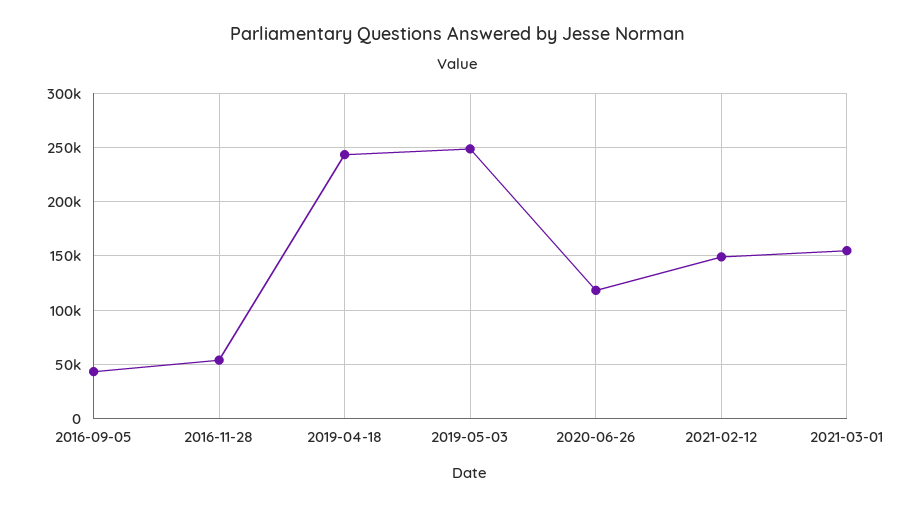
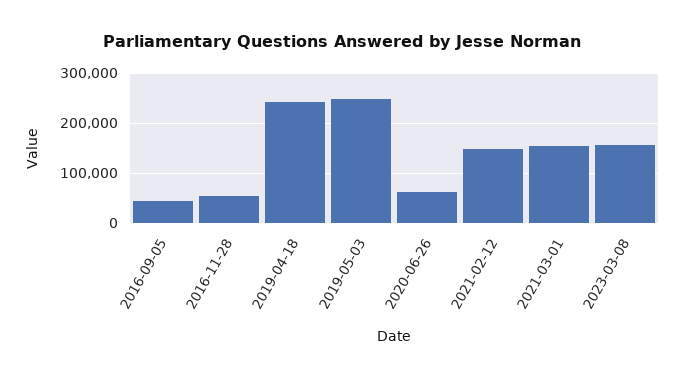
2020-06-26: 120000 -> 60000
2023-03-08: none -> 160000

